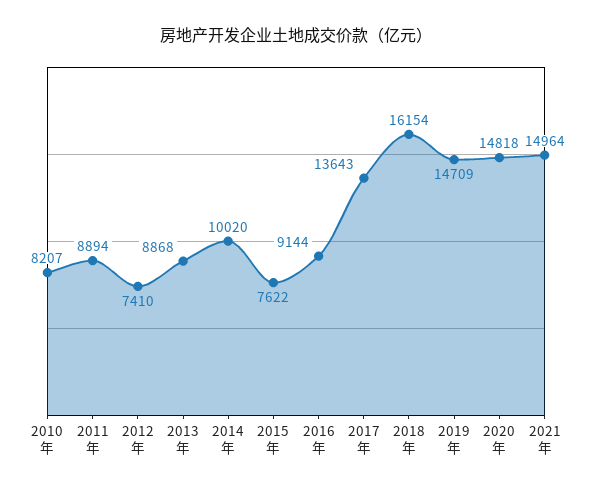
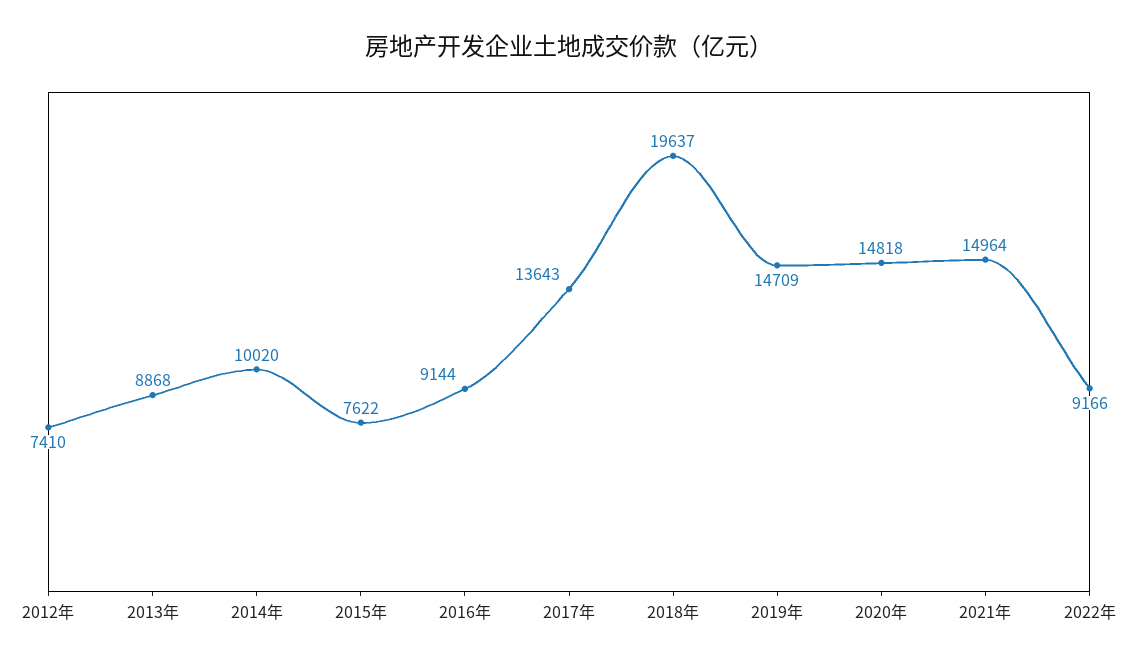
2010年: 8207 -> none
2011年: 8894 -> none
2018年: 16154 -> 19637
2022年: none -> 9166

